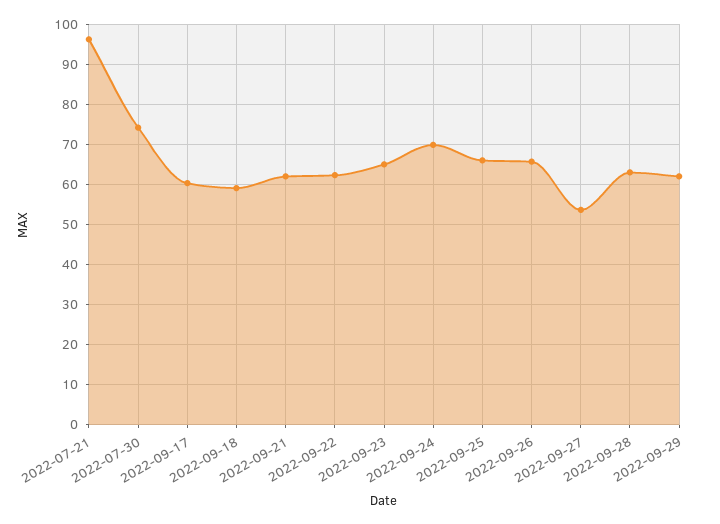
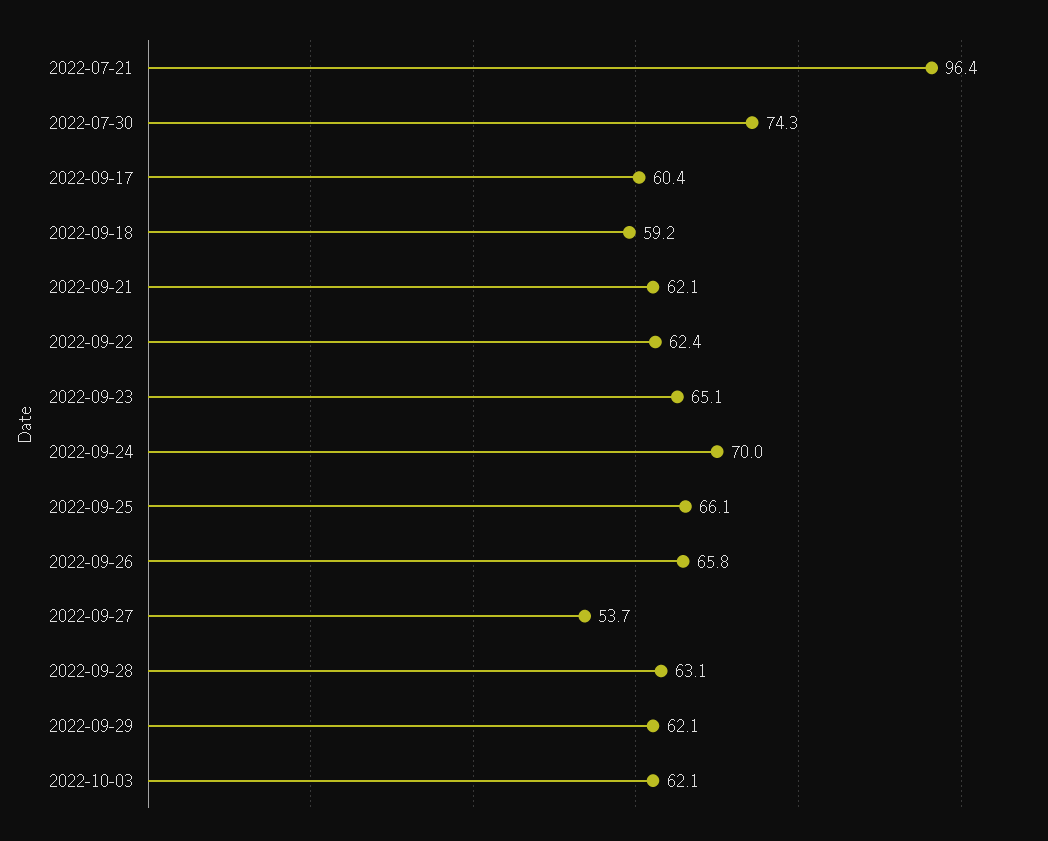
2022-10-03: none -> 62.1

